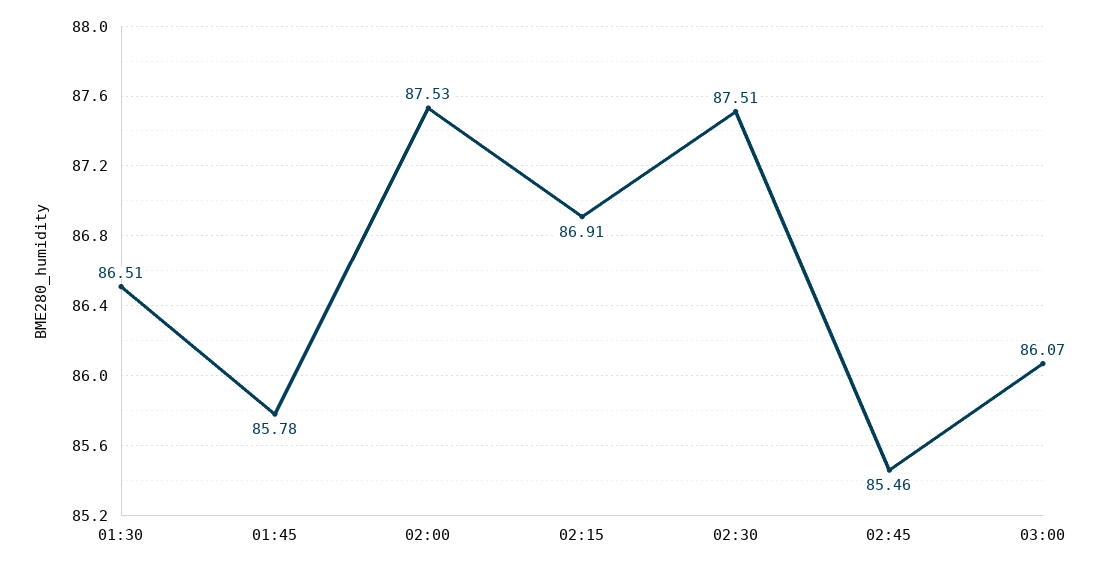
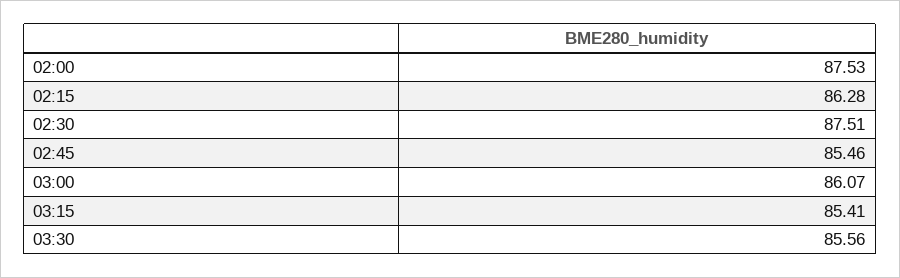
01:30: 86.51 -> none
01:45: 85.78 -> none
02:15: 86.91 -> 86.28
03:15: none -> 85.41
03:30: none -> 85.56

